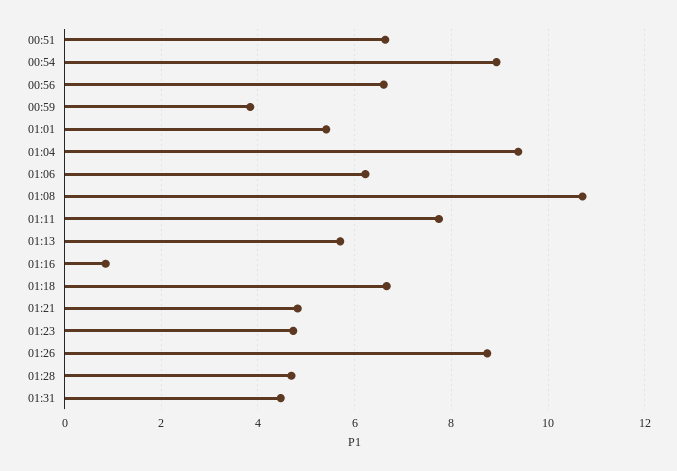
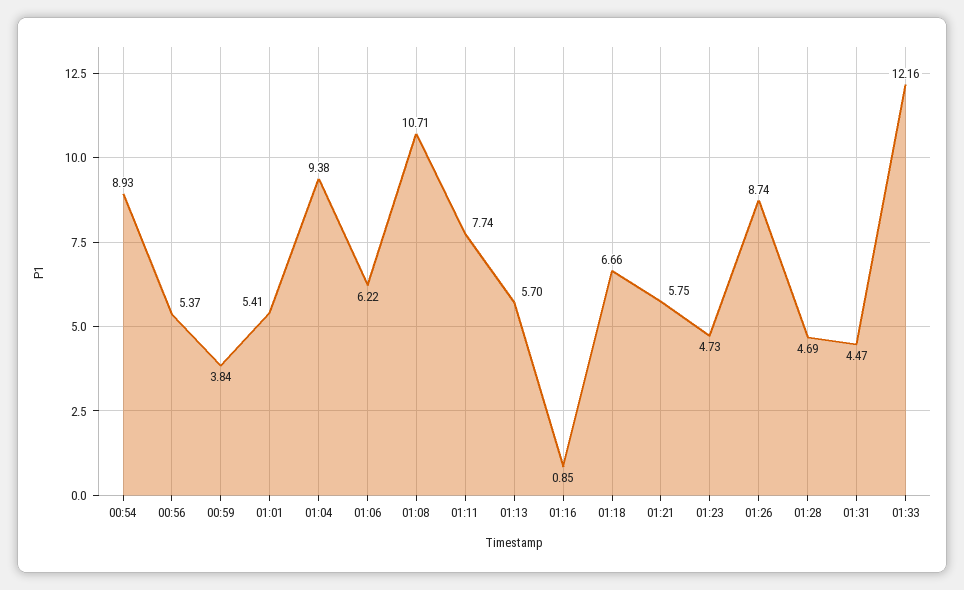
00:51: 6.6 -> none
00:56: 6.6 -> 5.37
01:21: 4.8 -> 5.75
01:33: none -> 12.16

